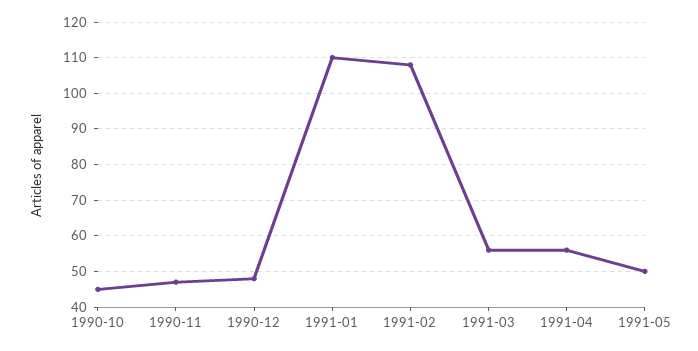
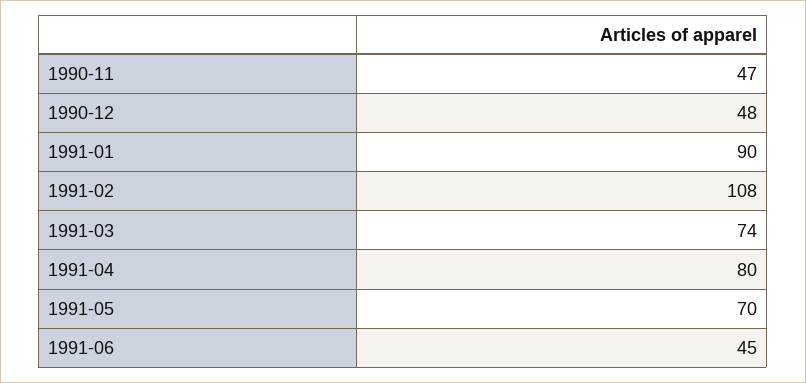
1990-10: 45 -> none
1991-01: 110 -> 90
1991-03: 55 -> 74
1991-04: 55 -> 80
1991-05: 50 -> 70
1991-06: none -> 45

